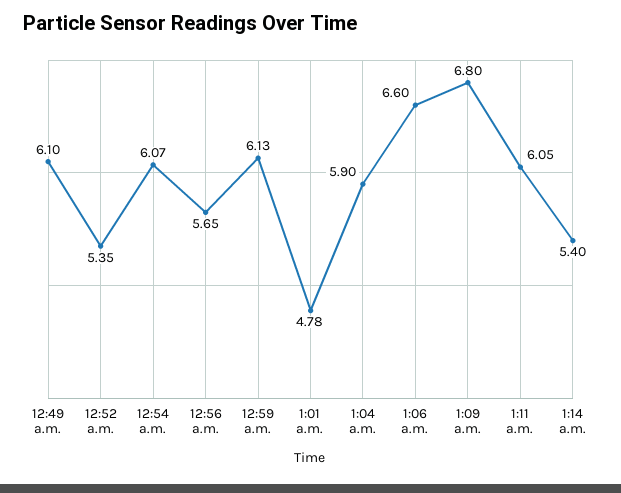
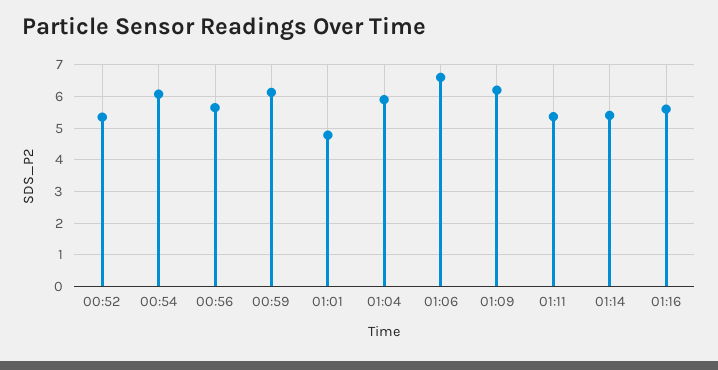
12:49 a.m.: 6.1 -> none
1:09 a.m.: 6.8 -> 6.2
1:11 a.m.: 6.05 -> 5.4
01:16: none -> 5.6

